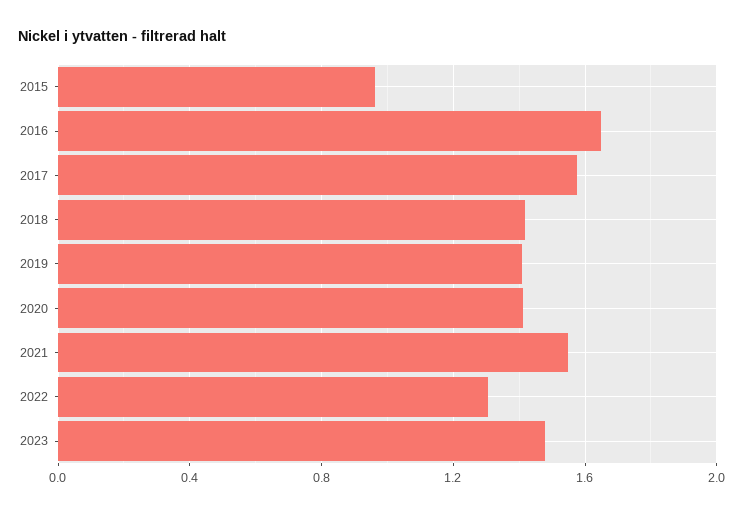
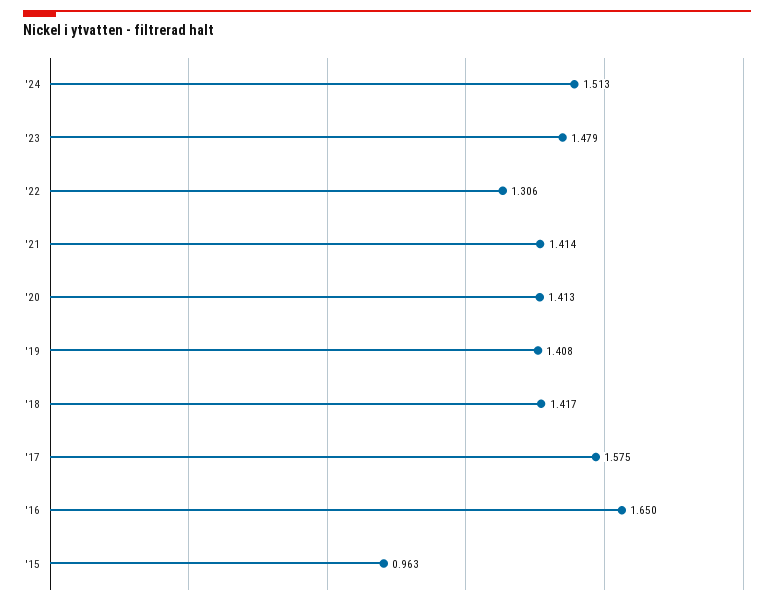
2021: 1.55 -> 1.414
'24: none -> 1.513

